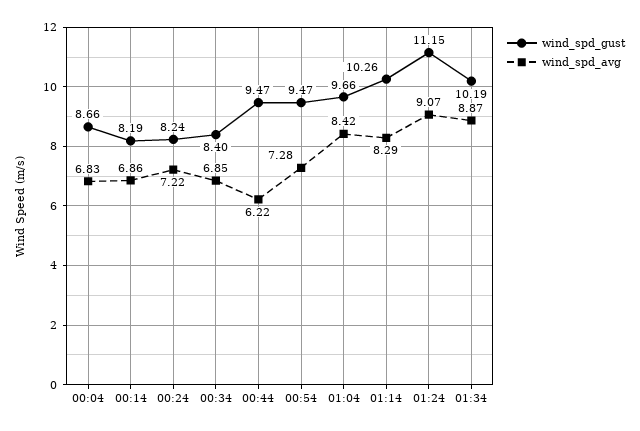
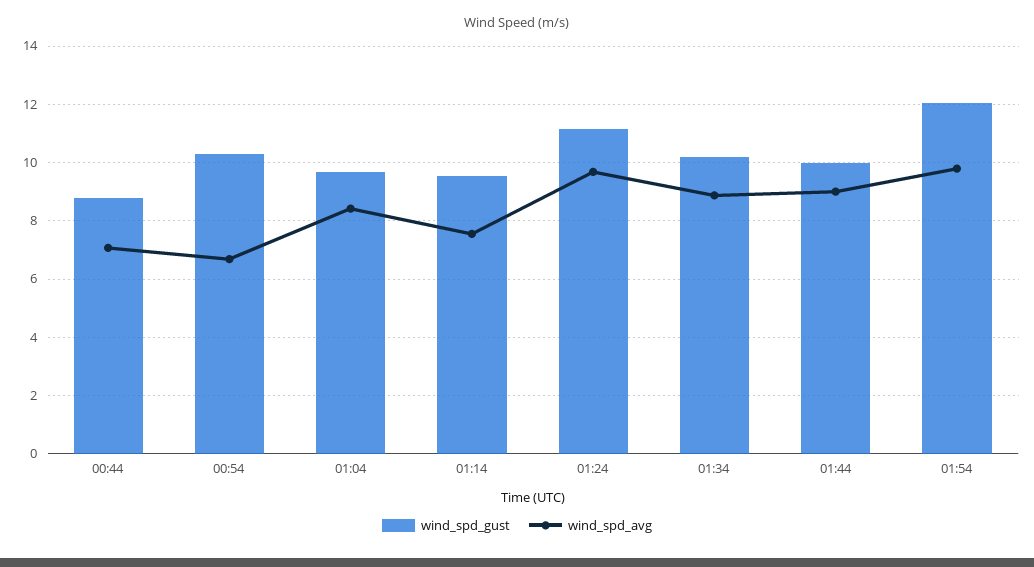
wind_spd_gust, 00:04: 8.66 -> none
wind_spd_avg, 00:04: 6.83 -> none
wind_spd_gust, 00:14: 8.19 -> none
wind_spd_avg, 00:14: 6.86 -> none
wind_spd_gust, 00:24: 8.24 -> none
wind_spd_avg, 00:24: 7.22 -> none
wind_spd_gust, 00:34: 8.4 -> none
wind_spd_avg, 00:34: 6.85 -> none
wind_spd_gust, 00:44: 9.47 -> 8.75
wind_spd_avg, 00:44: 6.22 -> 7
wind_spd_gust, 00:54: 9.47 -> 10.25
wind_spd_avg, 00:54: 7.28 -> 6.75
wind_spd_gust, 01:14: 10.26 -> 9.5
wind_spd_avg, 01:14: 8.29 -> 7.5
wind_spd_avg, 01:24: 9.07 -> 9.75
wind_spd_gust, 01:44: none -> 10
wind_spd_avg, 01:44: none -> 9
wind_spd_gust, 01:54: none -> 12
wind_spd_avg, 01:54: none -> 9.75

